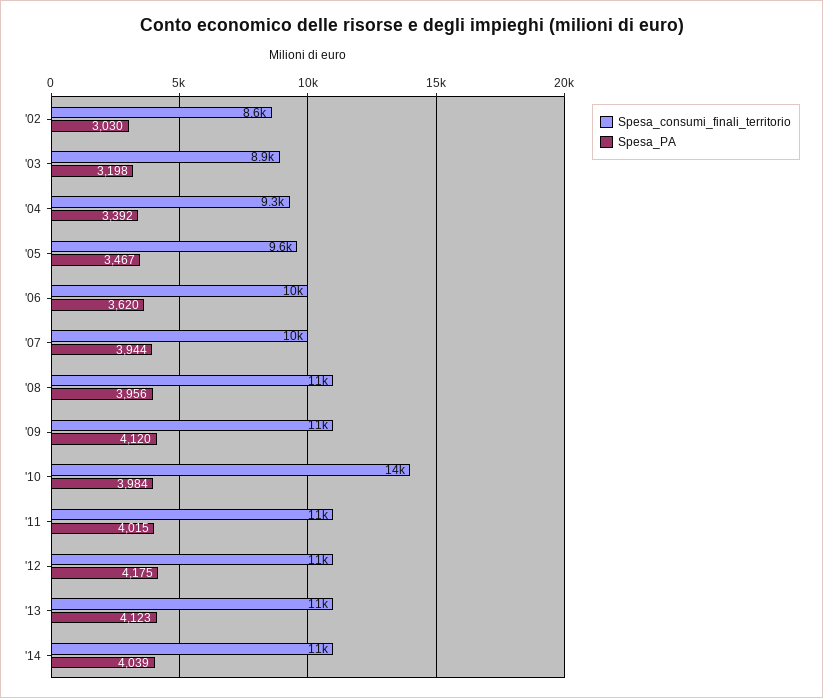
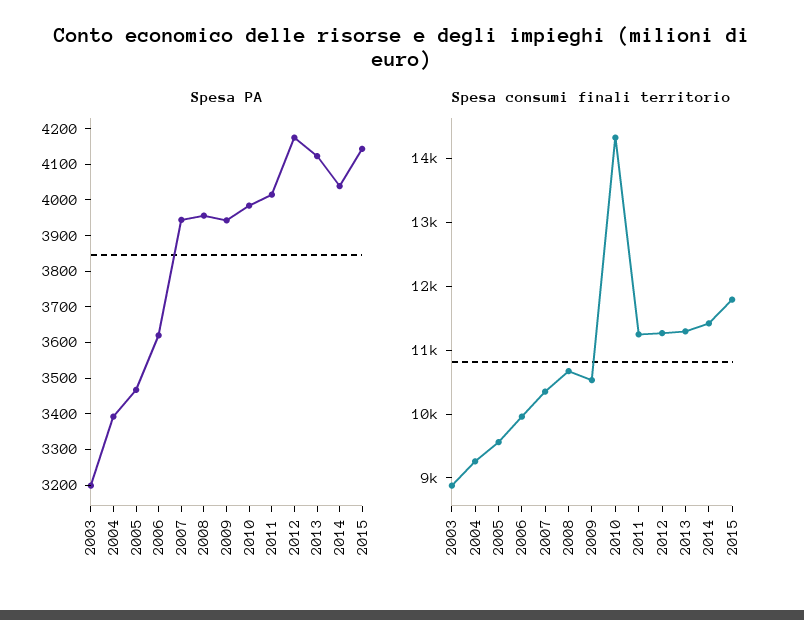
Spesa_consumi_finali_territorio, '02: 8600 -> none
Spesa_PA, '02: 3030 -> none
Spesa_PA, '09: 4120 -> 3950
Spesa_PA, 2015: none -> 4150
Spesa_consumi_finali_territorio, 2015: none -> 11800

